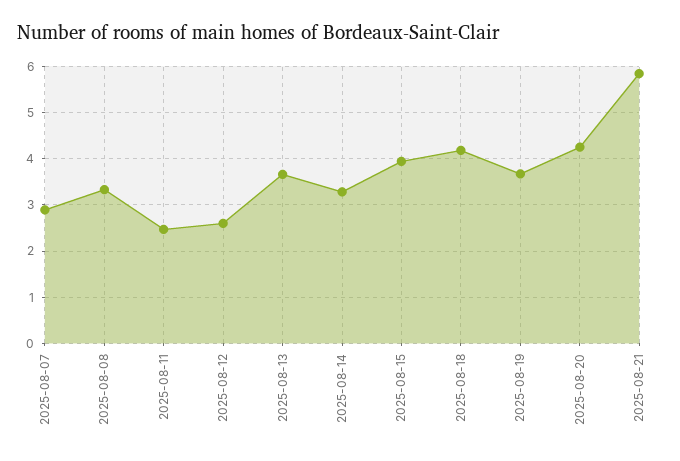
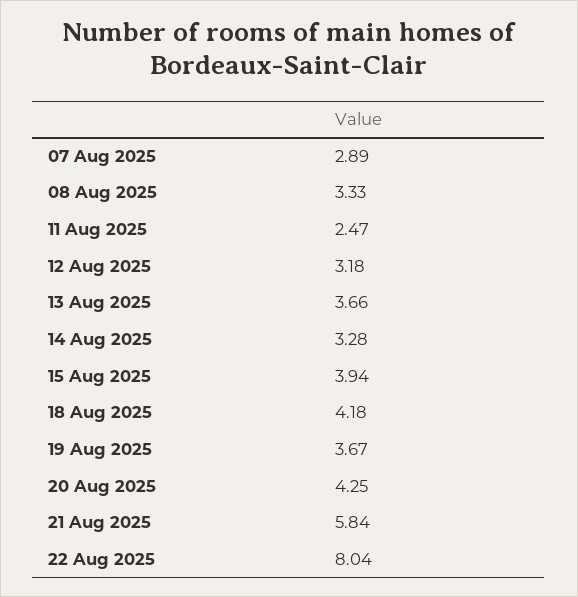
2025-08-12: 2.6 -> 3.18
22 Aug 2025: none -> 8.04

